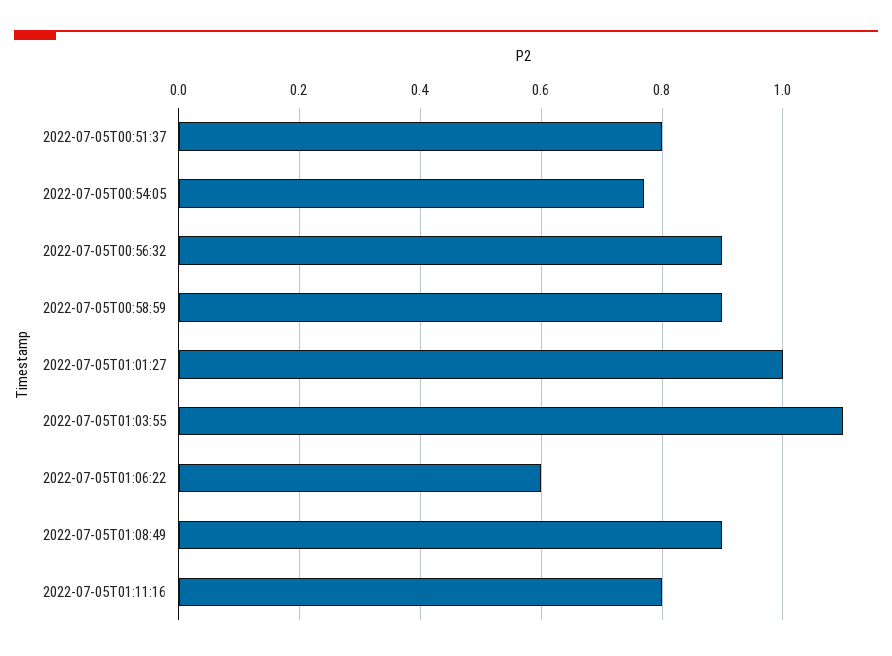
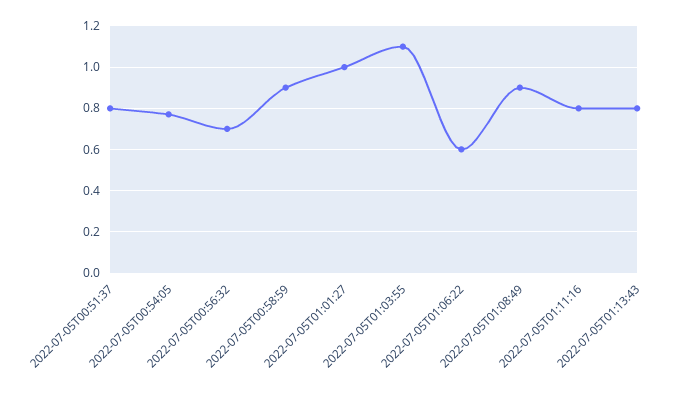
2022-07-05T00:56:32: 0.9 -> 0.7
2022-07-05T01:13:43: none -> 0.8

